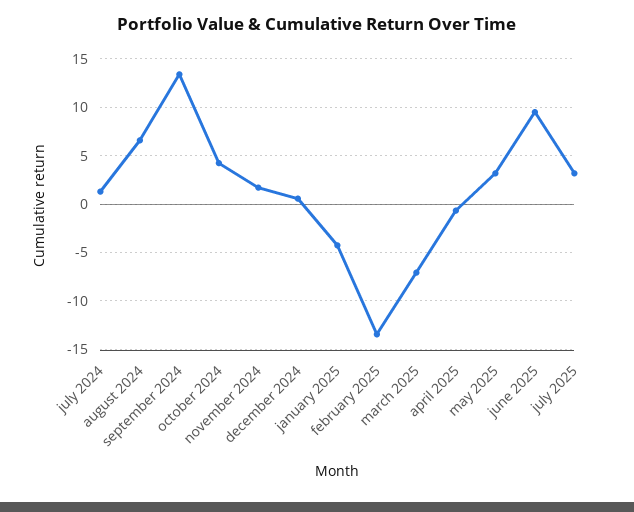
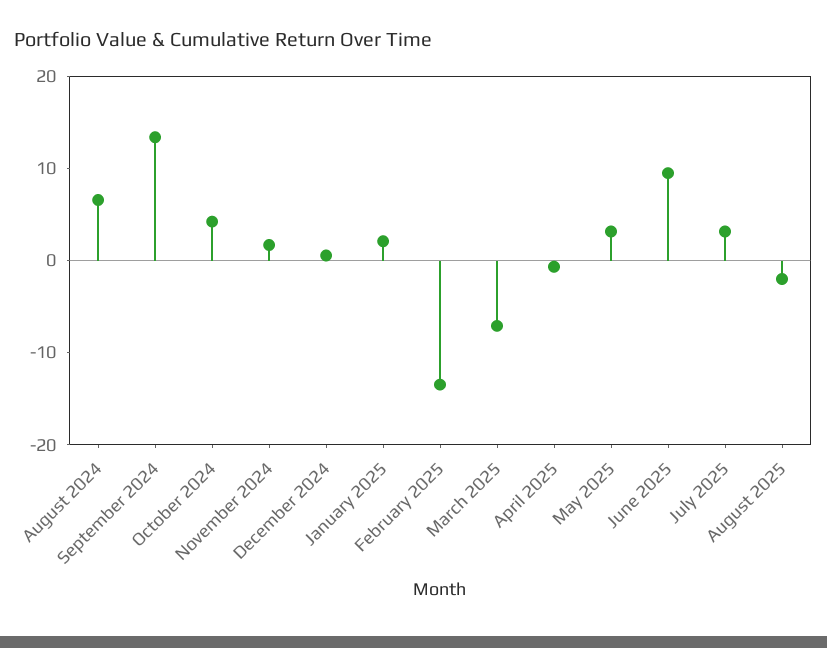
july 2024: 1 -> none
january 2025: -4 -> 2
August 2025: none -> -2

